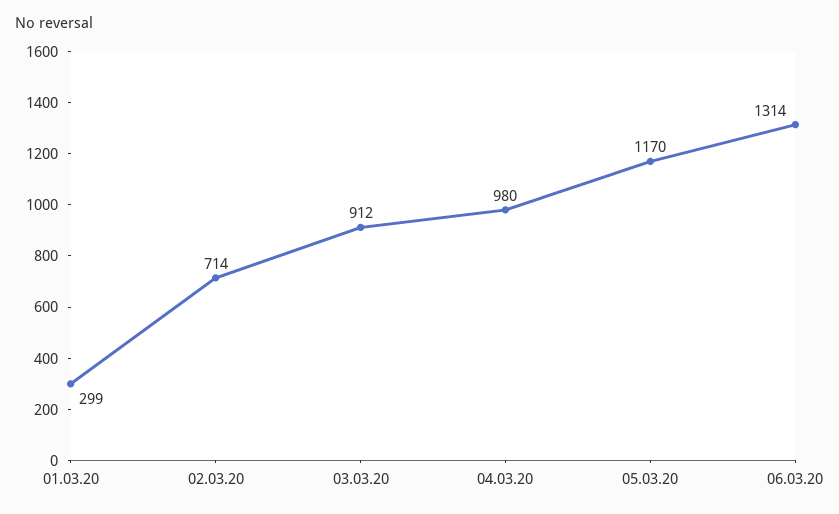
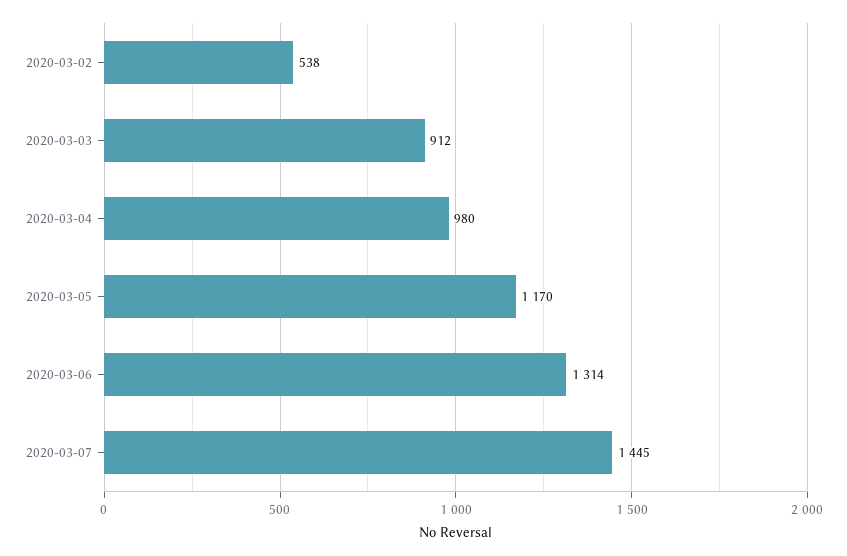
01.03.20: 299 -> none
02.03.20: 714 -> 538
2020-03-07: none -> 1445

